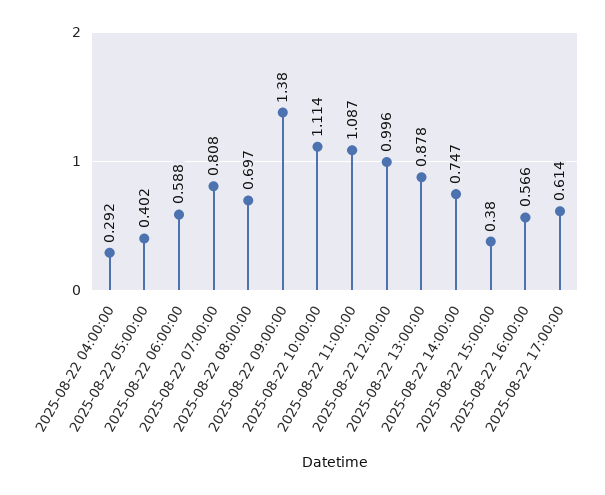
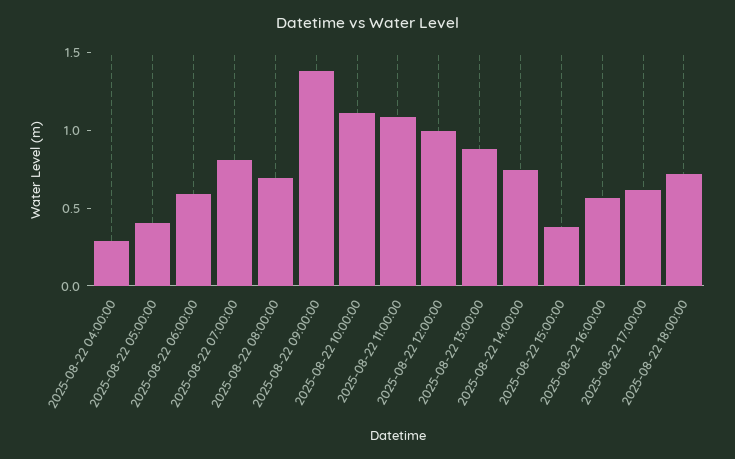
2025-08-22 18:00:00: none -> 0.7

